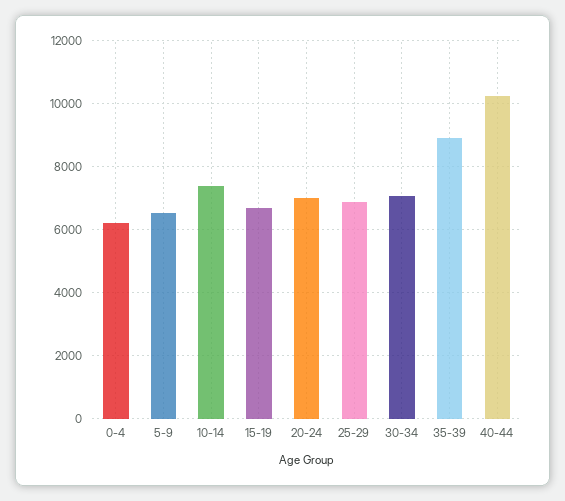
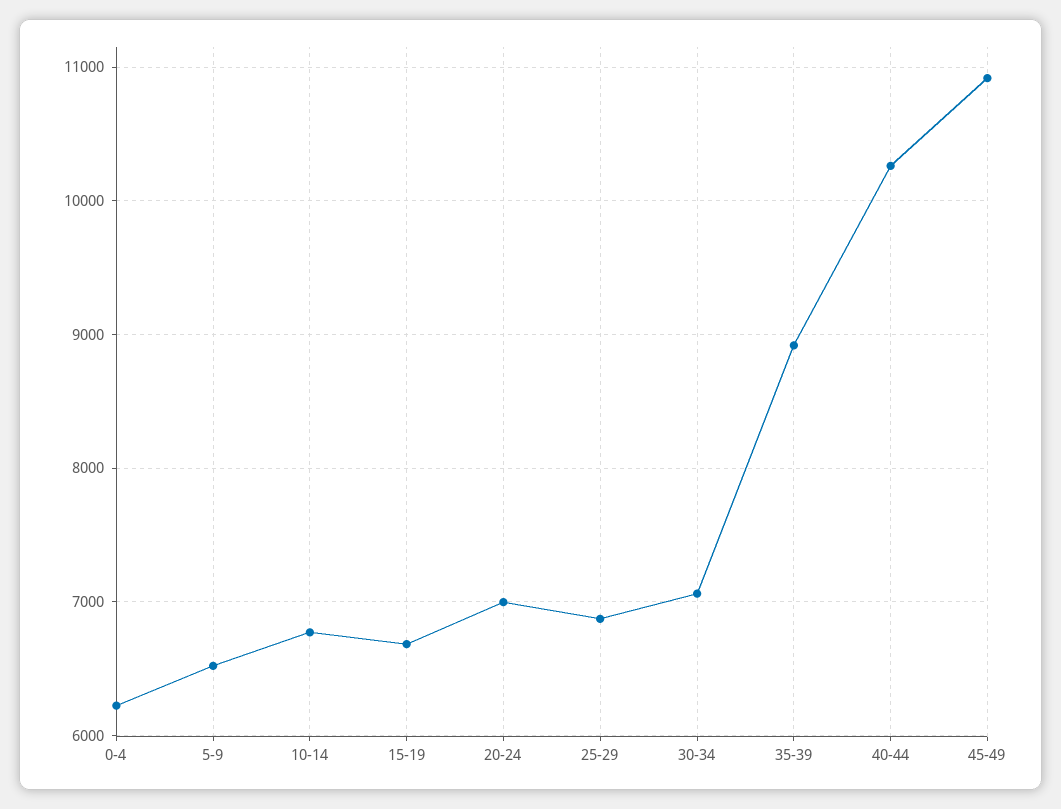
10-14: 7400 -> 6800
45-49: none -> 10900

